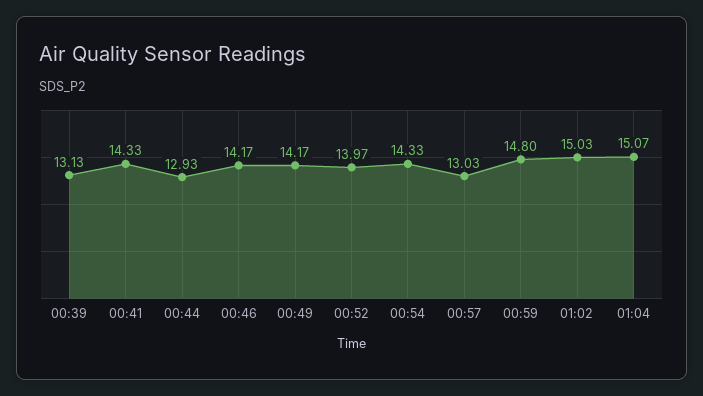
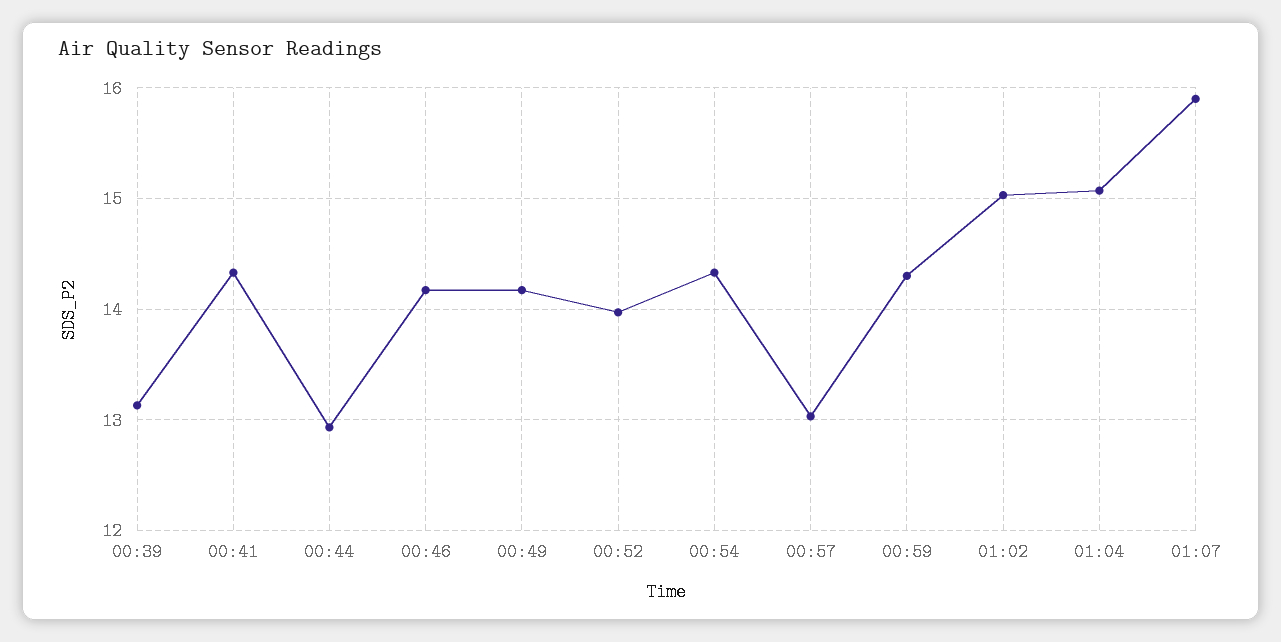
00:59: 14.8 -> 14.3
01:07: none -> 15.9

